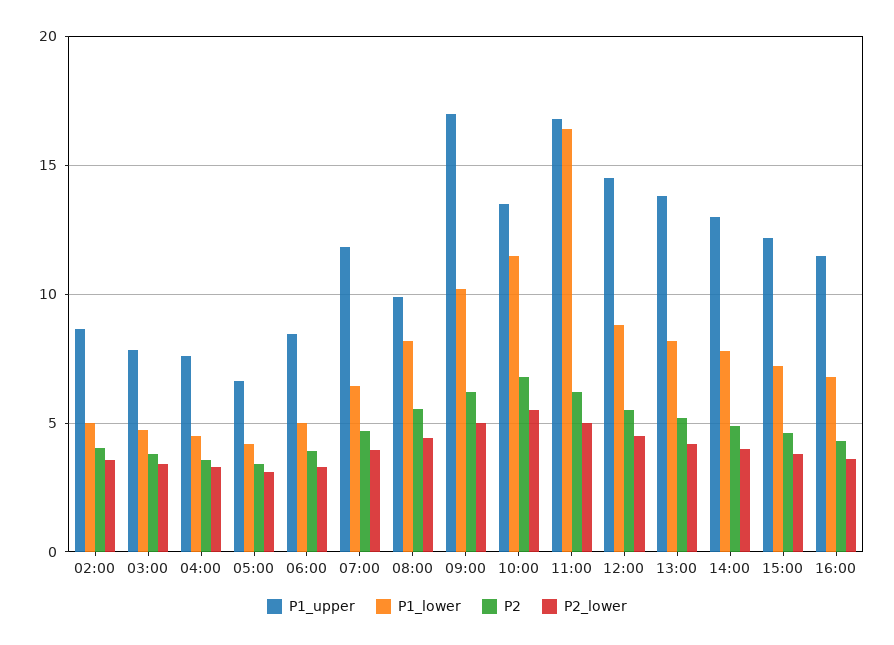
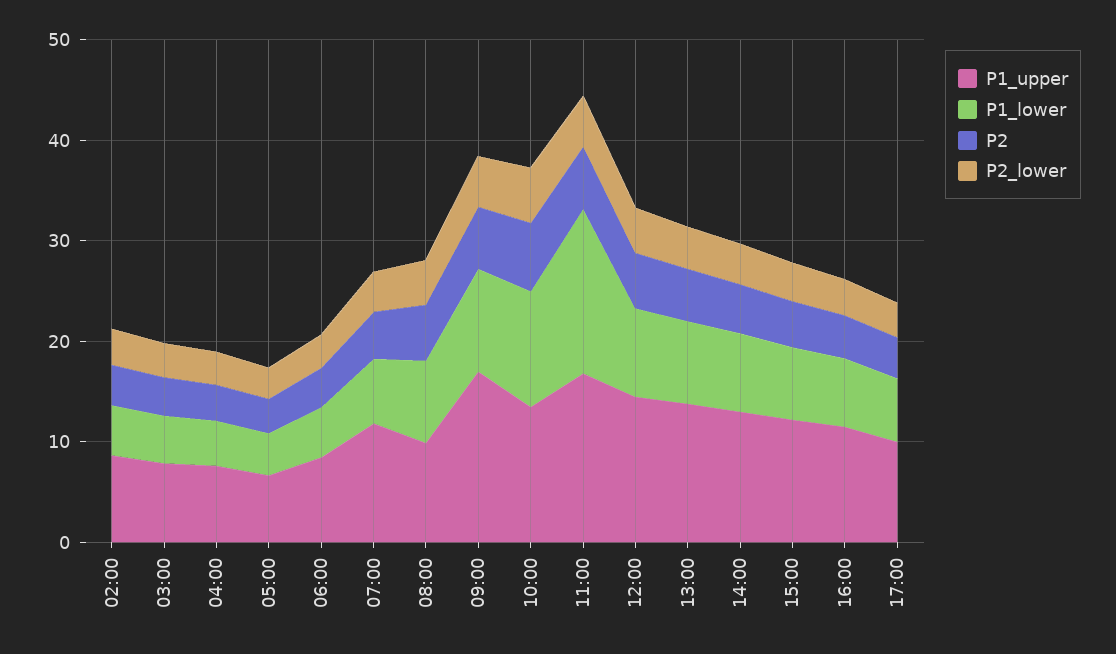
P1_upper, 17:00: none -> 10
P1_lower, 17:00: none -> 6
P2, 17:00: none -> 4
P2_lower, 17:00: none -> 4

